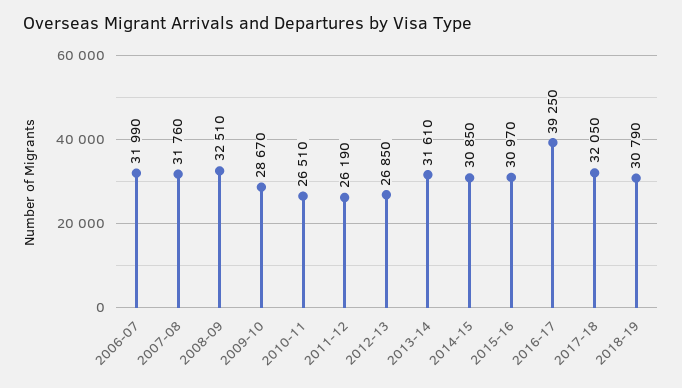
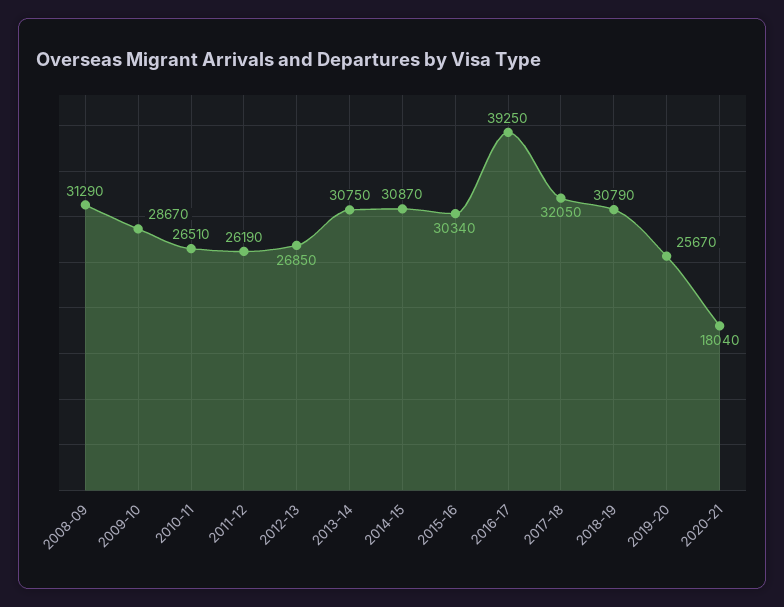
2006-07: 31990 -> none
2007-08: 31760 -> none
2008-09: 32510 -> 31290
2013-14: 31610 -> 30750
2014-15: 30850 -> 30870
2015-16: 30970 -> 30340
2019-20: none -> 25670
2020-21: none -> 18040

